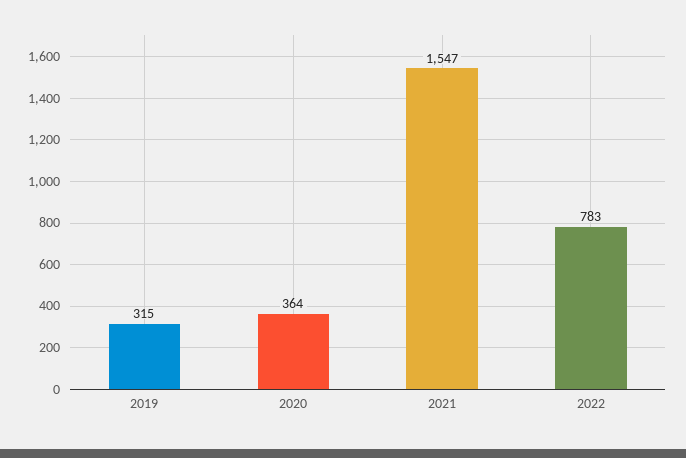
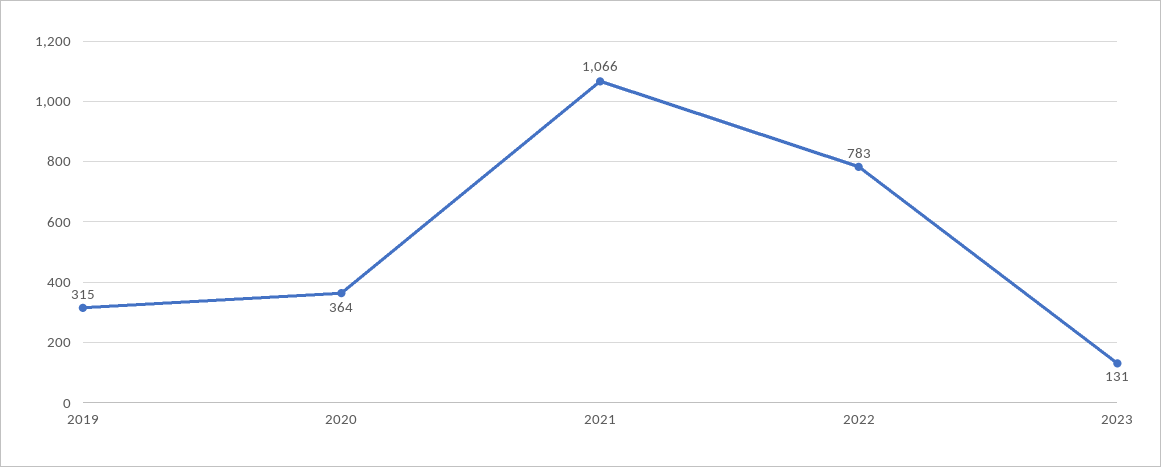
2021: 1547 -> 1066
2023: none -> 131

